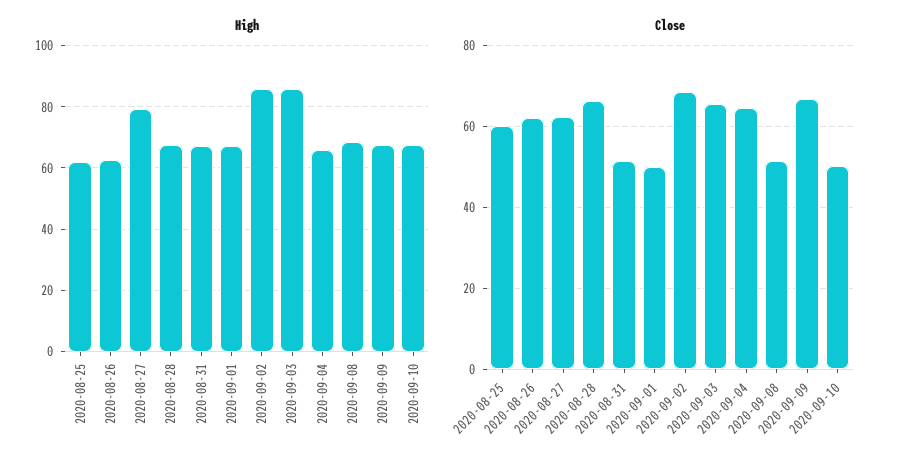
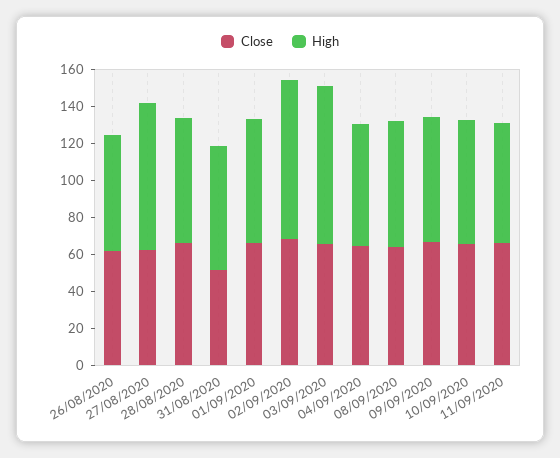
High, 2020-08-25: 62 -> none
Close, 2020-08-25: 60 -> none
Close, 2020-09-01: 50 -> 65
Close, 2020-09-08: 52 -> 65
Close, 2020-09-10: 50 -> 65
Close, 11/09/2020: none -> 65
High, 11/09/2020: none -> 65

